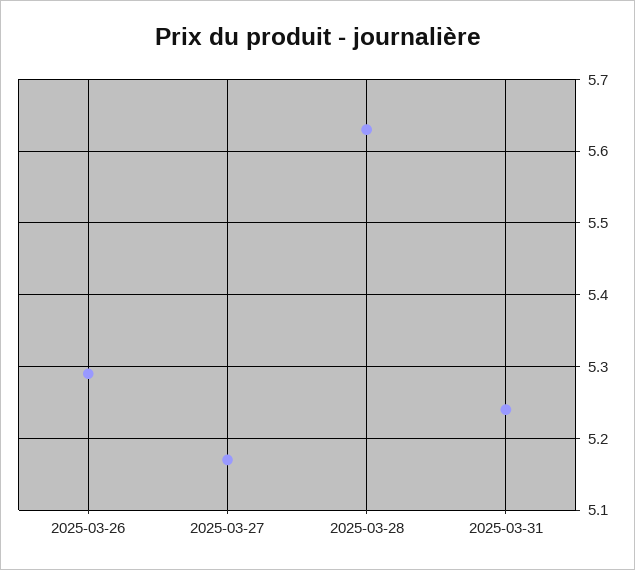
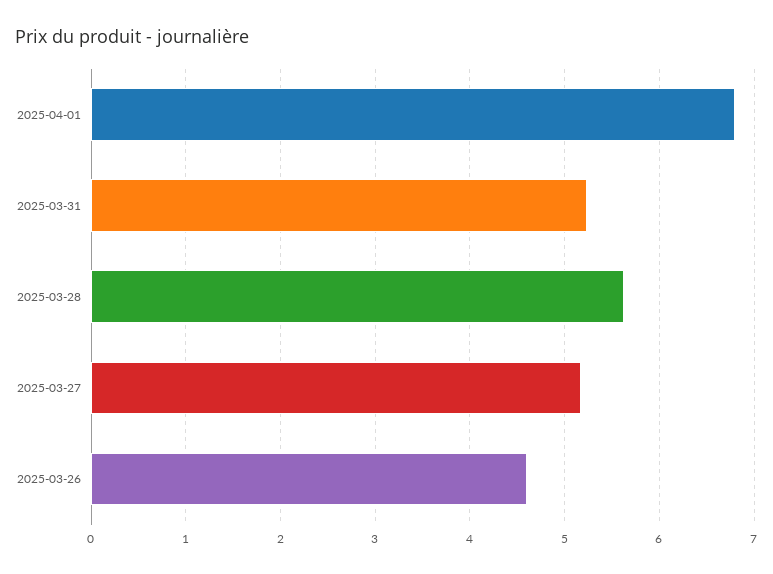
2025-03-26: 5.29 -> 4.6
2025-04-01: none -> 6.8

